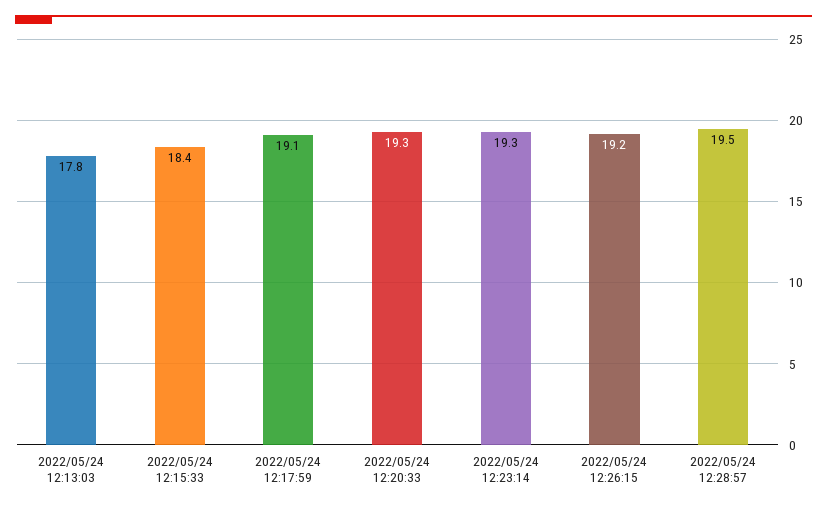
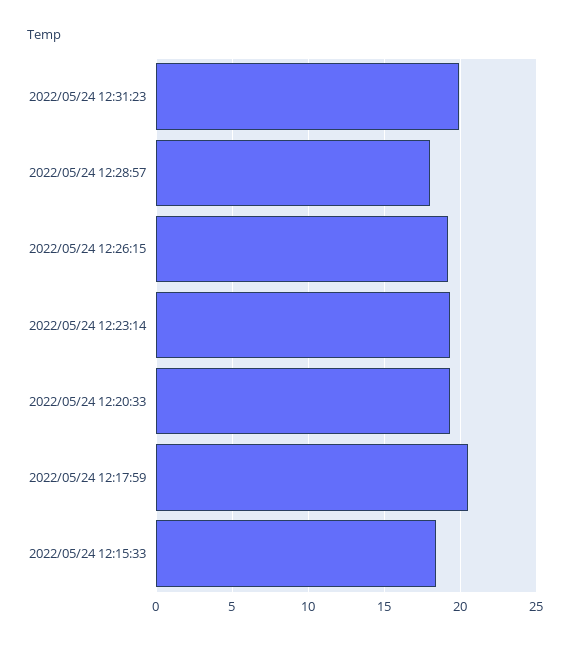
2022/05/24 12:13:03: 17.8 -> none
2022/05/24 12:17:59: 19.1 -> 20.5
2022/05/24 12:28:57: 19.5 -> 18
2022/05/24 12:31:23: none -> 20

